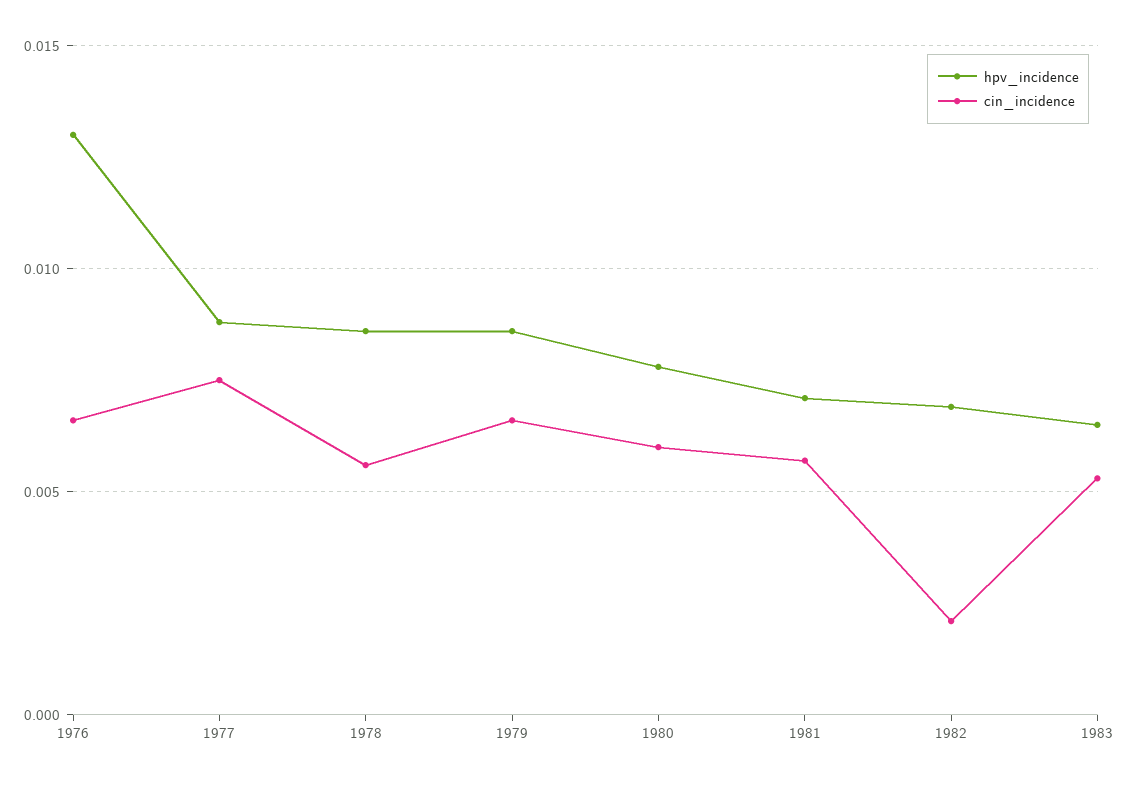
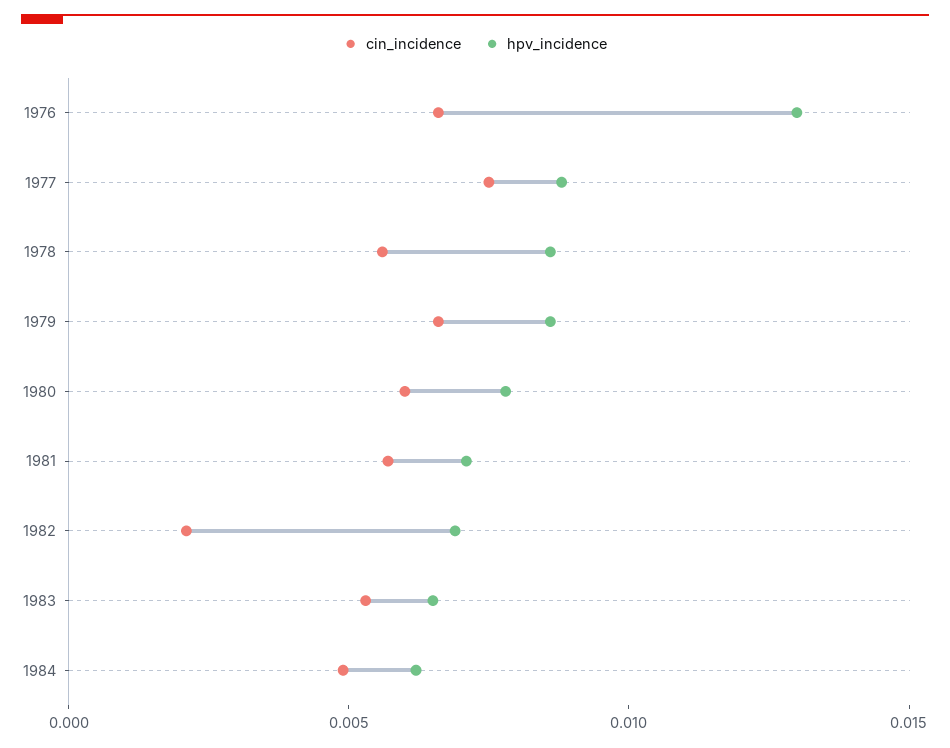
cin_incidence, 1984: none -> 0.005
hpv_incidence, 1984: none -> 0.006

